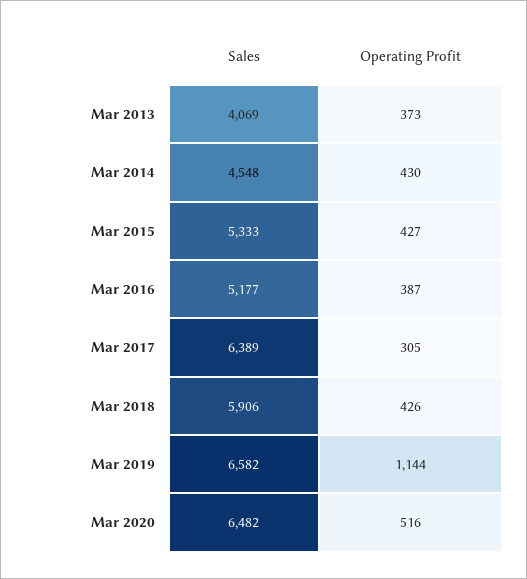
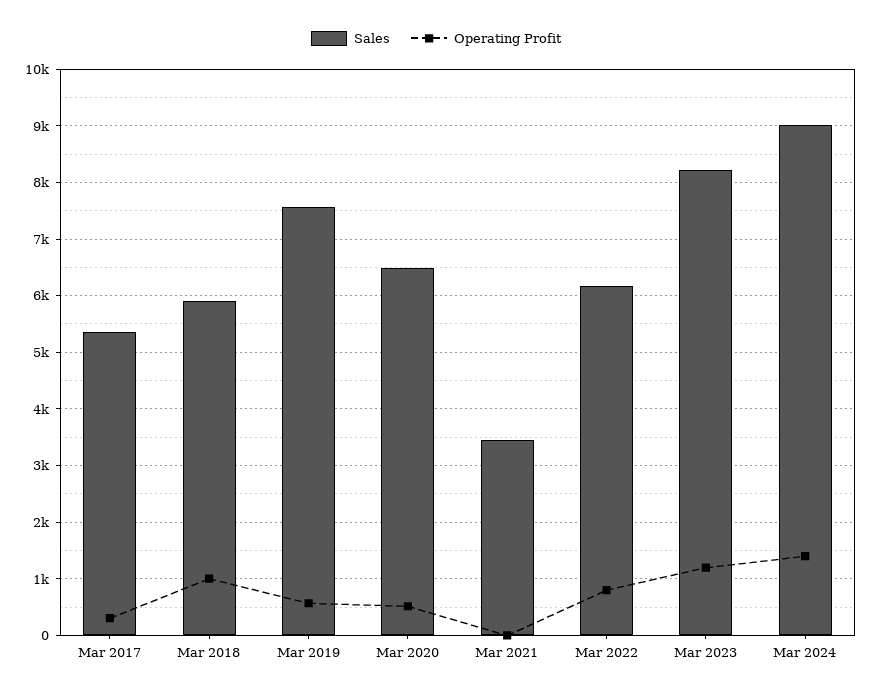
Sales, Mar 2013: 4069 -> none
Operating Profit, Mar 2013: 373 -> none
Sales, Mar 2014: 4548 -> none
Operating Profit, Mar 2014: 430 -> none
Sales, Mar 2015: 5333 -> none
Operating Profit, Mar 2015: 427 -> none
Sales, Mar 2016: 5177 -> none
Operating Profit, Mar 2016: 387 -> none
Sales, Mar 2017: 6389 -> 5400
Operating Profit, Mar 2018: 426 -> 1000
Sales, Mar 2019: 6582 -> 7600
Operating Profit, Mar 2019: 1144 -> 600
Sales, Mar 2021: none -> 3400
Operating Profit, Mar 2021: none -> 0
Sales, Mar 2022: none -> 6200
Operating Profit, Mar 2022: none -> 800
Sales, Mar 2023: none -> 8200
Operating Profit, Mar 2023: none -> 1200
Sales, Mar 2024: none -> 9000
Operating Profit, Mar 2024: none -> 1400

